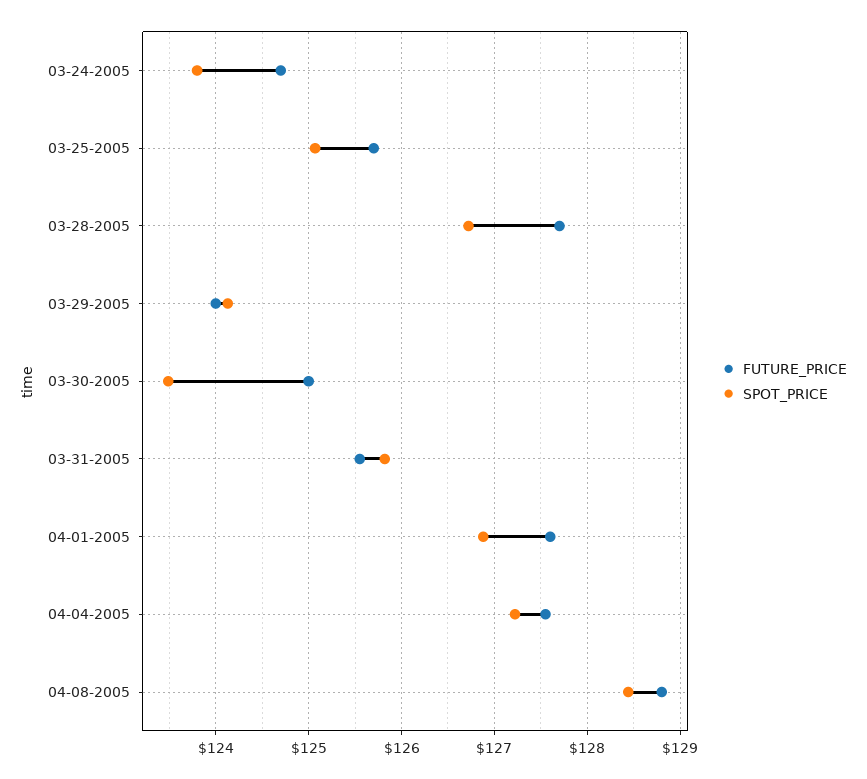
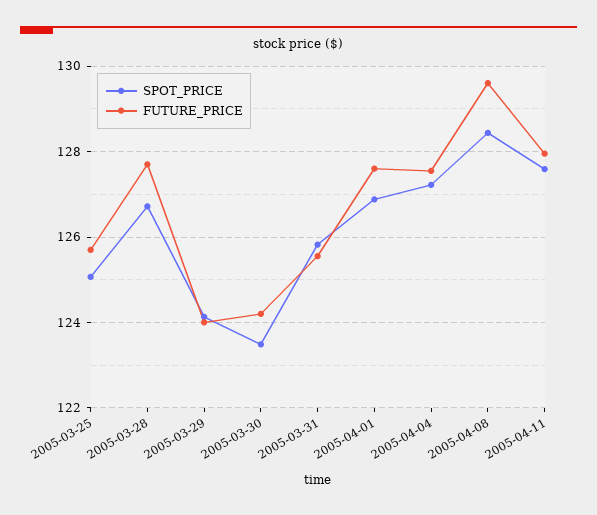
FUTURE_PRICE, 03-24-2005: 124.7 -> none
SPOT_PRICE, 03-24-2005: 123.8 -> none
FUTURE_PRICE, 03-30-2005: 125 -> 124.2
FUTURE_PRICE, 04-08-2005: 128.8 -> 129.6
SPOT_PRICE, 2005-04-11: none -> 127.6
FUTURE_PRICE, 2005-04-11: none -> 128

